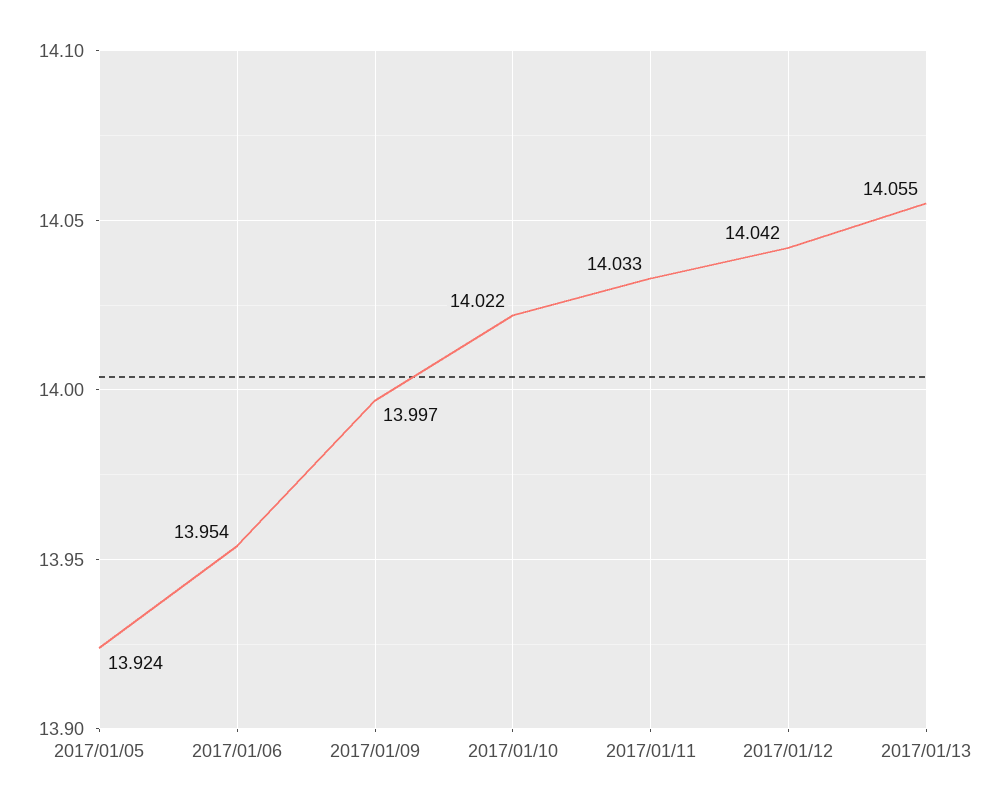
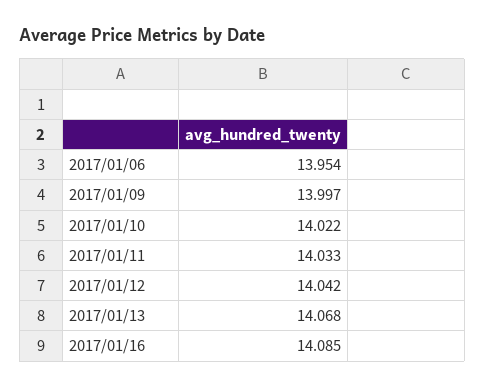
2017/01/05: 13.924 -> none
2017/01/13: 14.055 -> 14.068
2017/01/16: none -> 14.085

